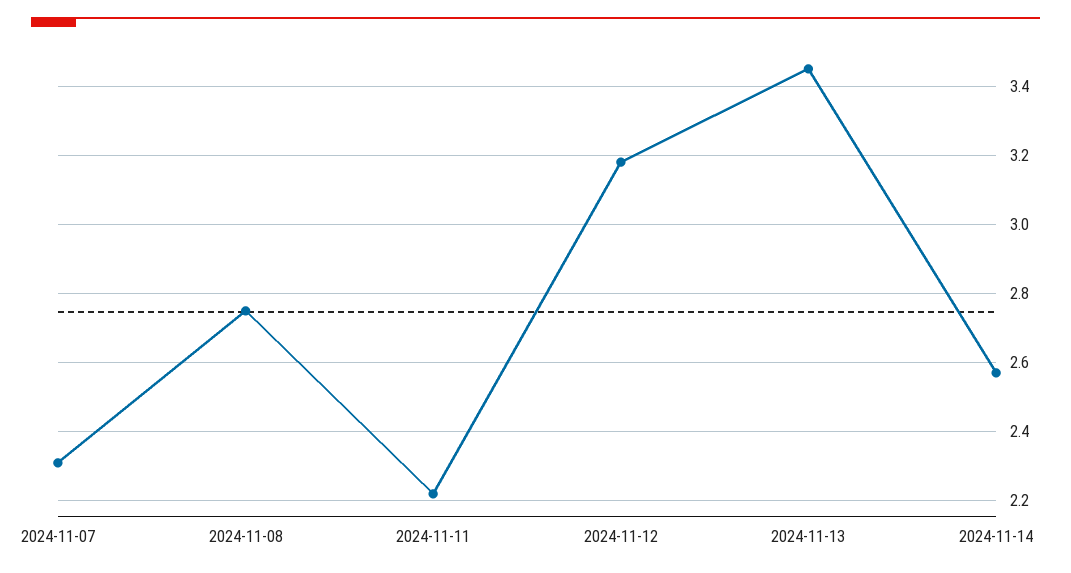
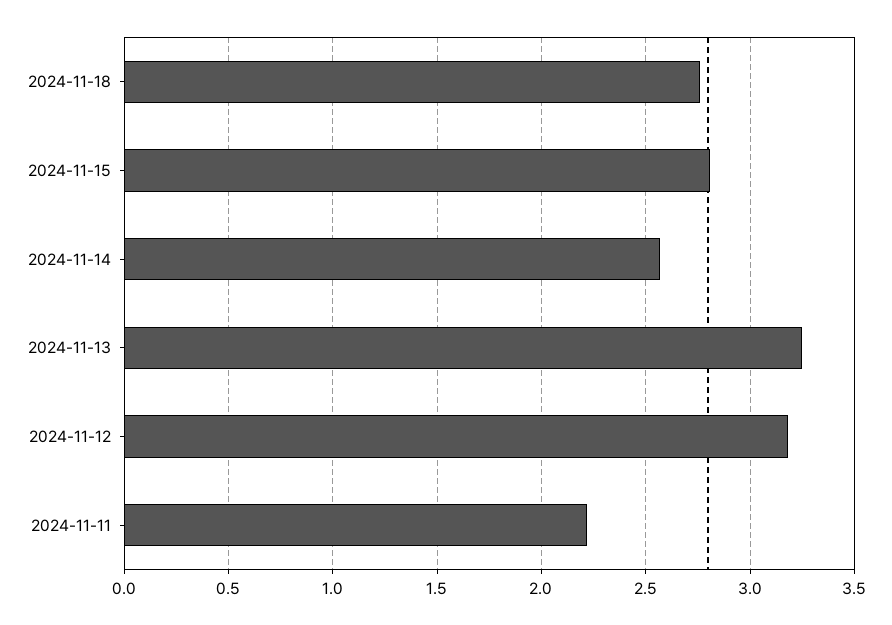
2024-11-07: 2.3 -> none
2024-11-08: 2.75 -> none
2024-11-13: 3.45 -> 3.25
2024-11-18: none -> 2.75
2024-11-15: none -> 2.8

